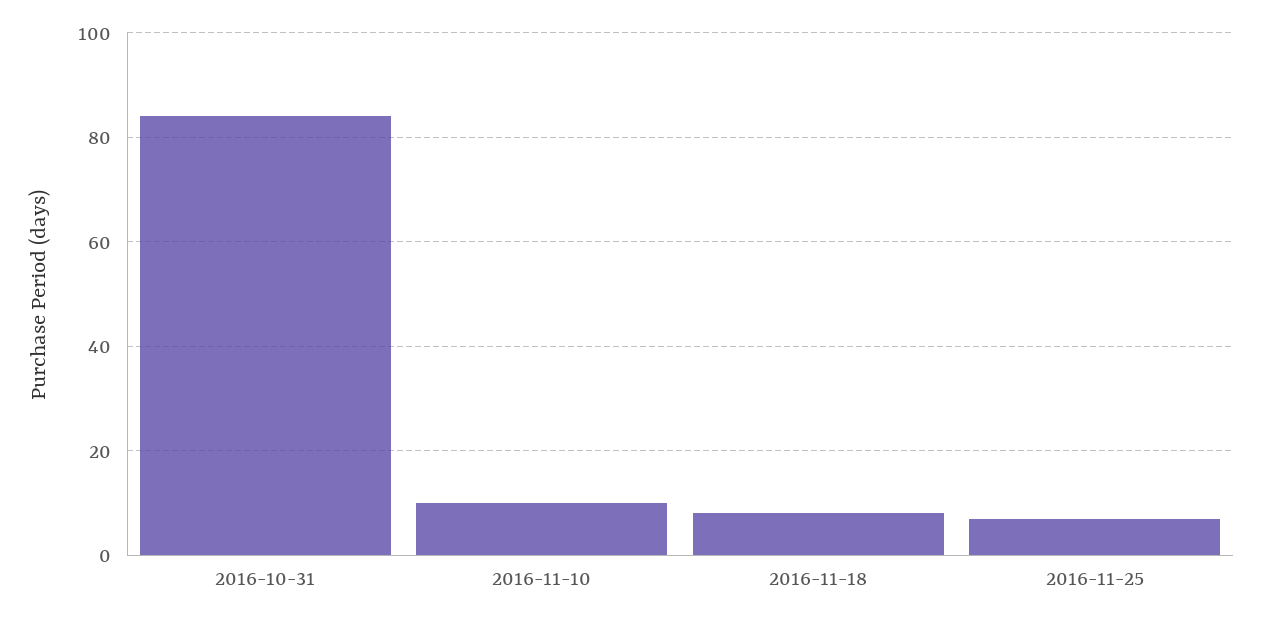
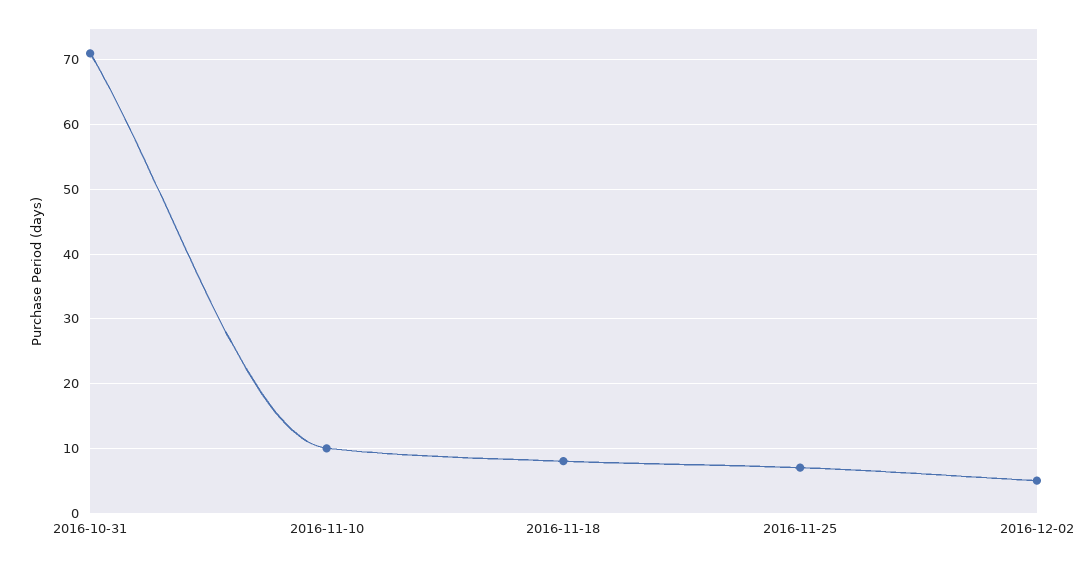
2016-10-31: 85 -> 71
2016-12-02: none -> 5

